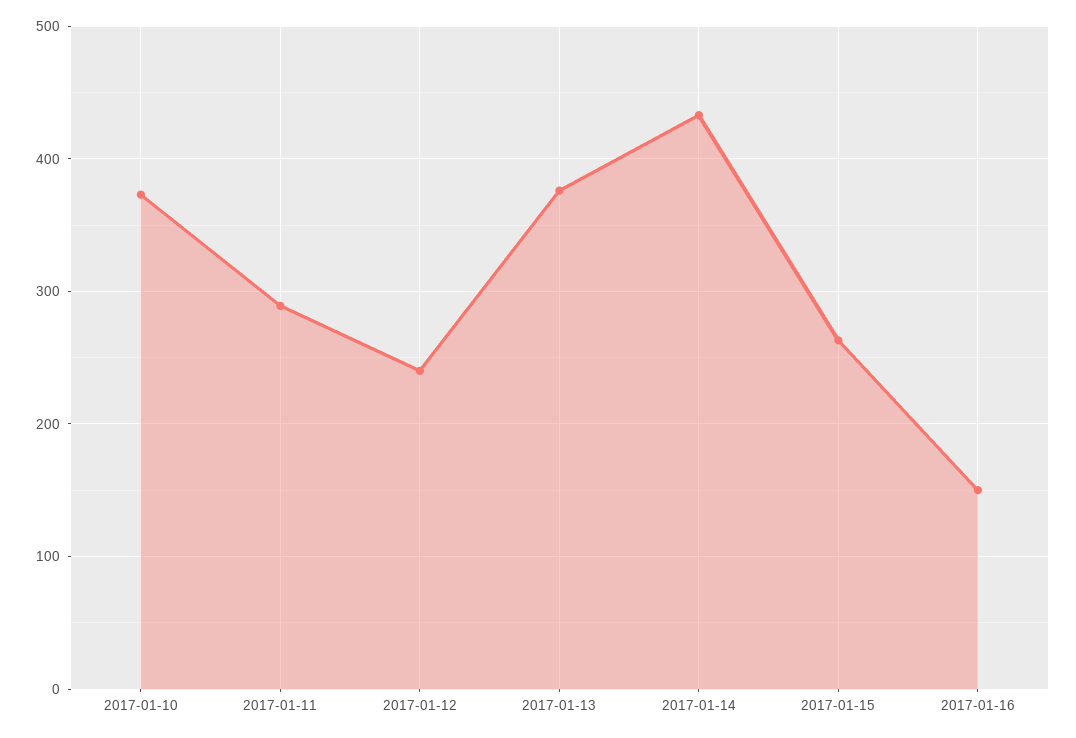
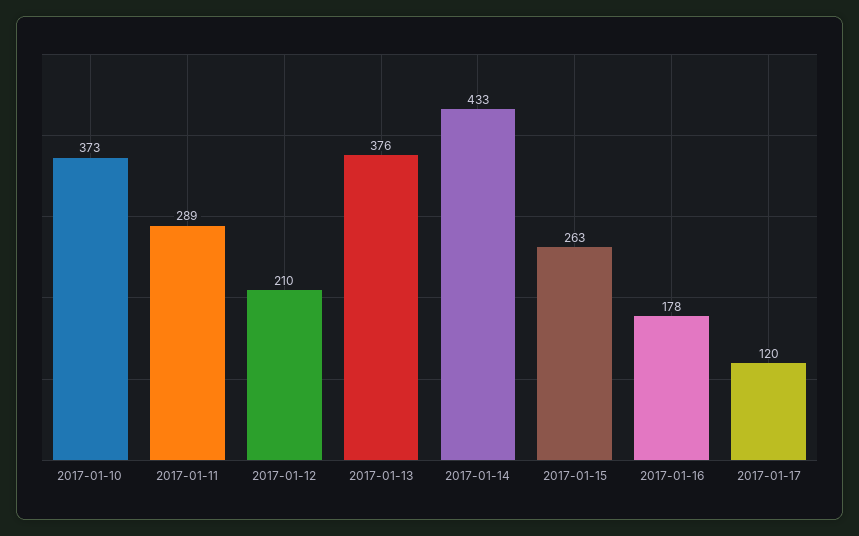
2017-01-12: 240 -> 210
2017-01-16: 150 -> 178
2017-01-17: none -> 120

